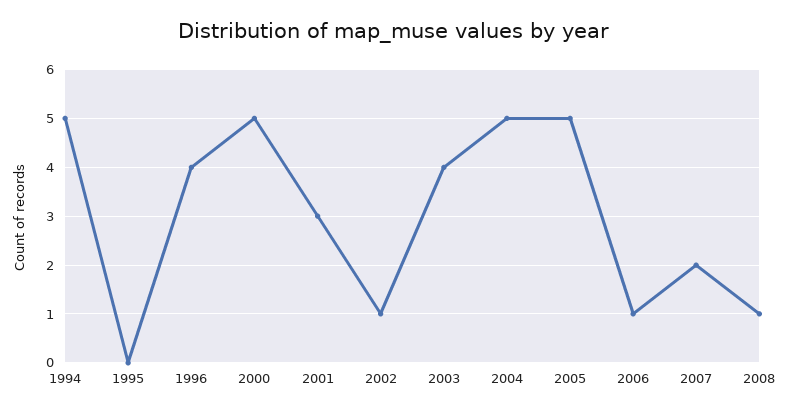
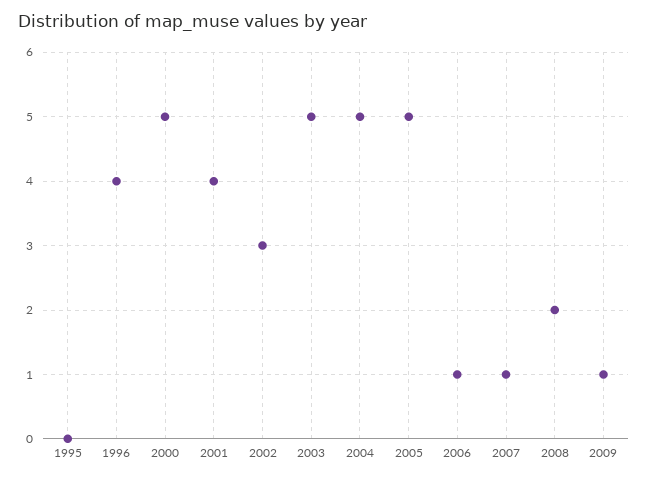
1994: 5 -> none
2001: 3 -> 4
2002: 1 -> 3
2003: 4 -> 5
2007: 2 -> 1
2008: 1 -> 2
2009: none -> 1

